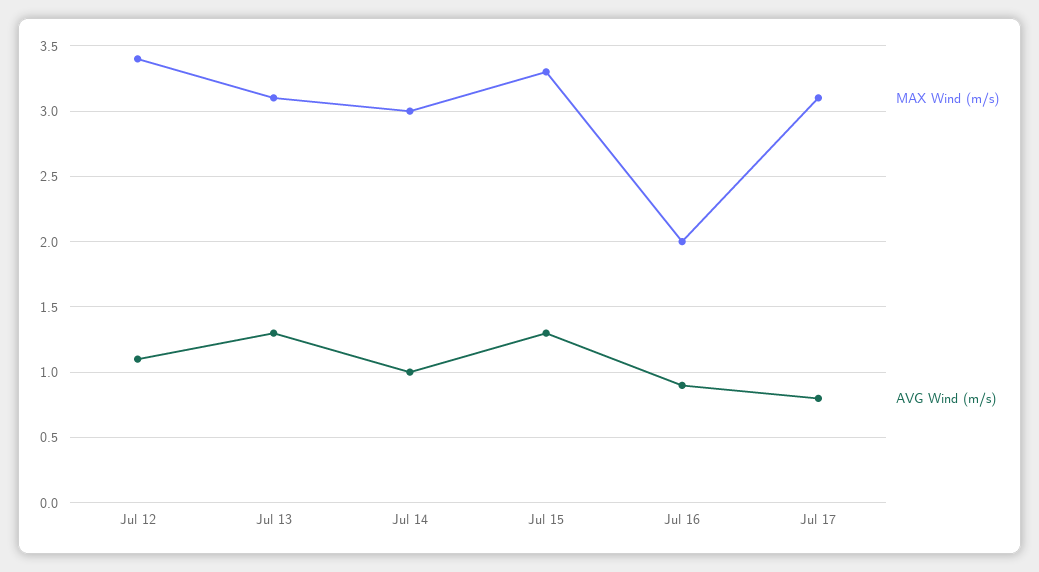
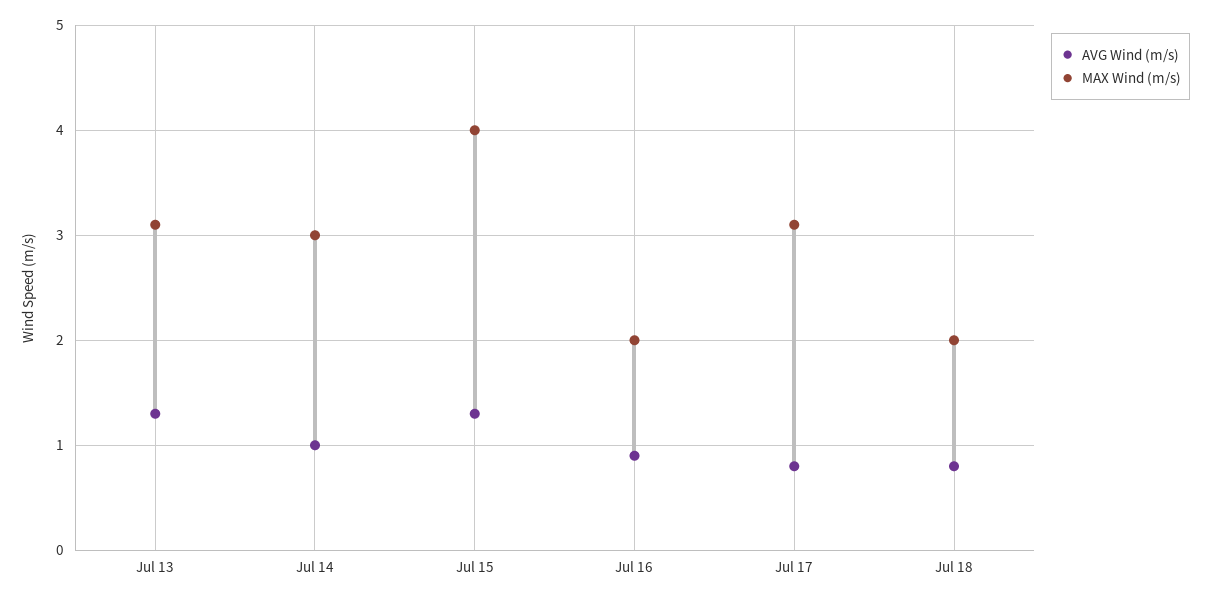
MAX Wind (m/s), Jul 12: 3.4 -> none
AVG Wind (m/s), Jul 12: 1.1 -> none
MAX Wind (m/s), Jul 15: 3.3 -> 4
AVG Wind (m/s), Jul 18: none -> 0.8
MAX Wind (m/s), Jul 18: none -> 2

